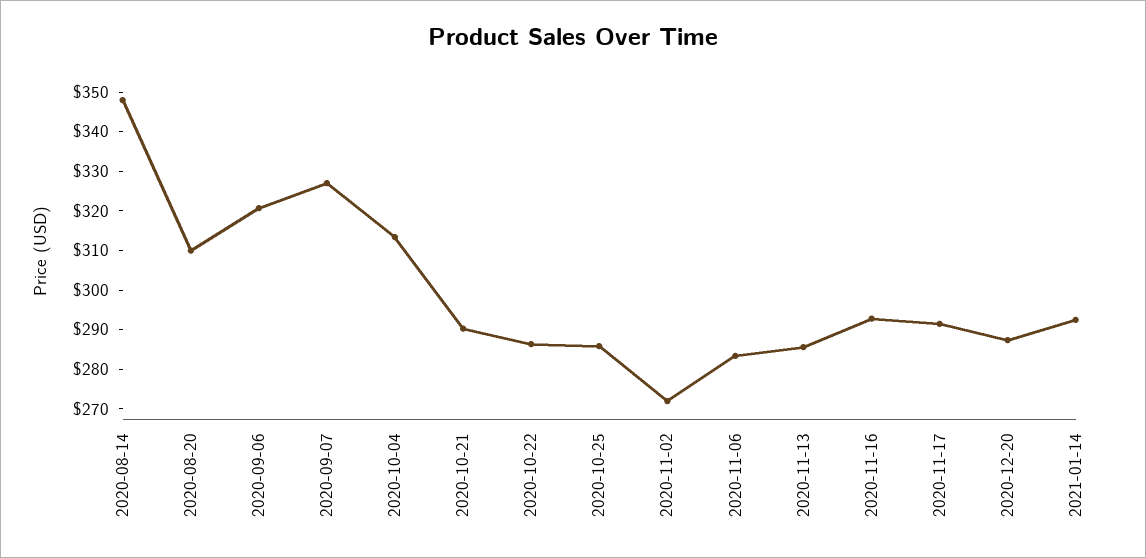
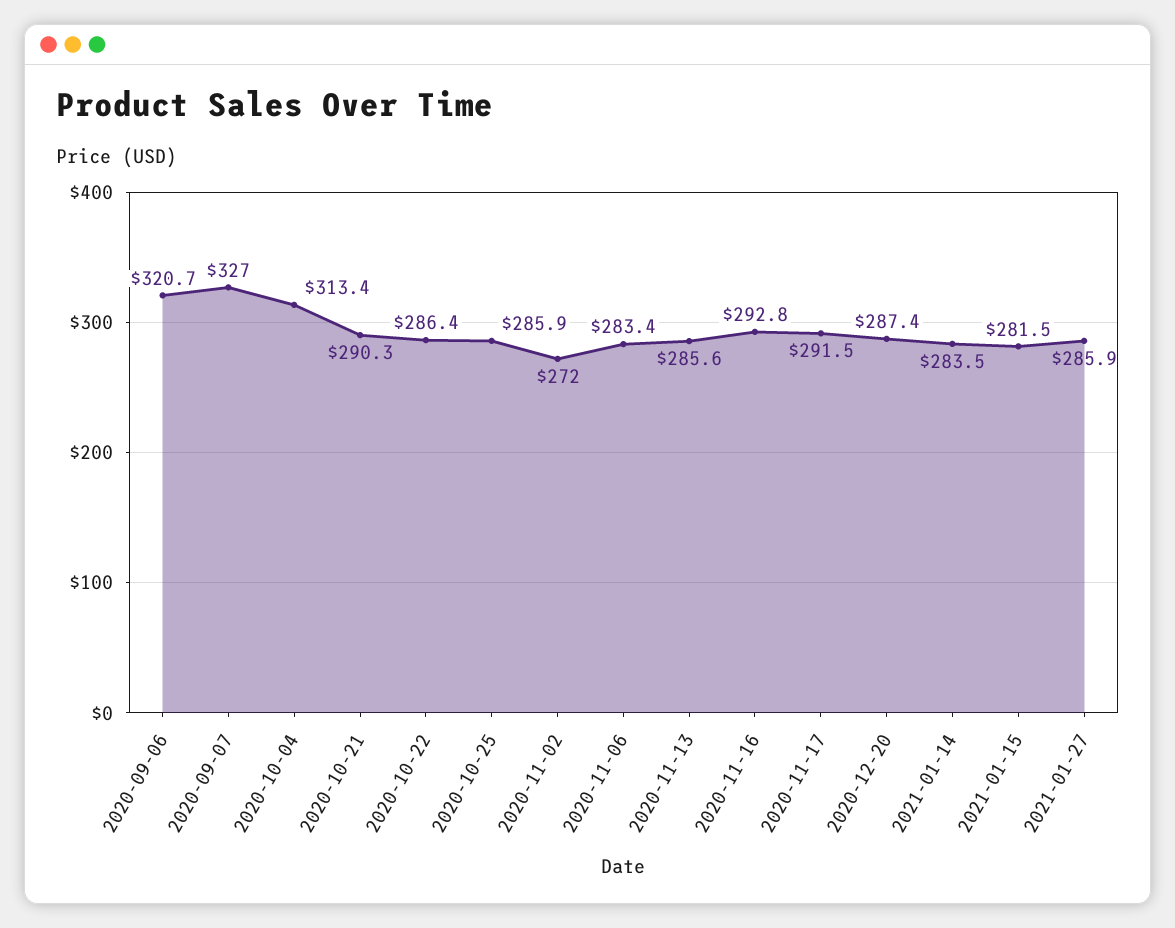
2020-08-14: 347.5 -> none
2020-08-20: 310 -> none
2021-01-14: 292.5 -> 283.5
2021-01-15: none -> 281.5
2021-01-27: none -> 285.9

